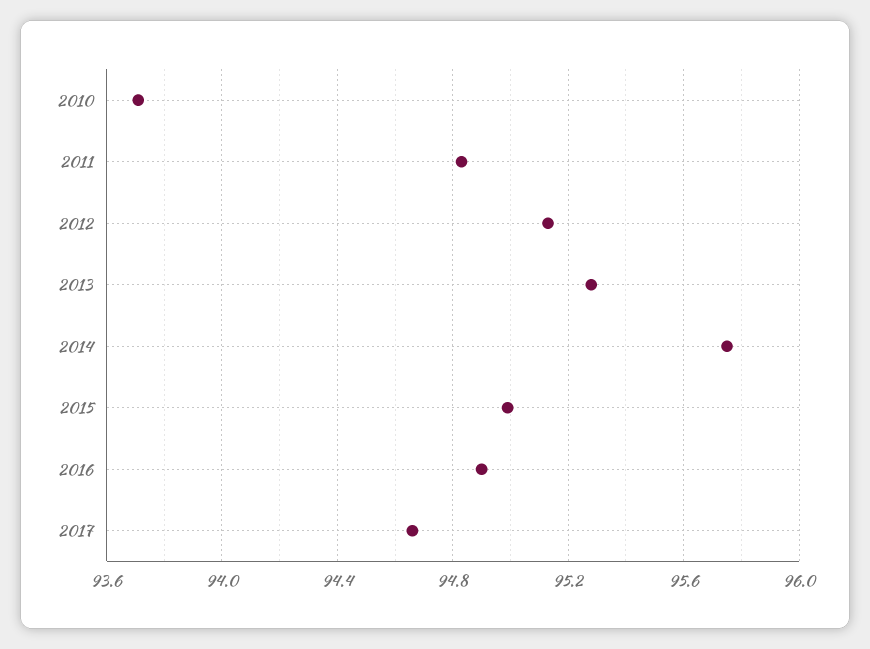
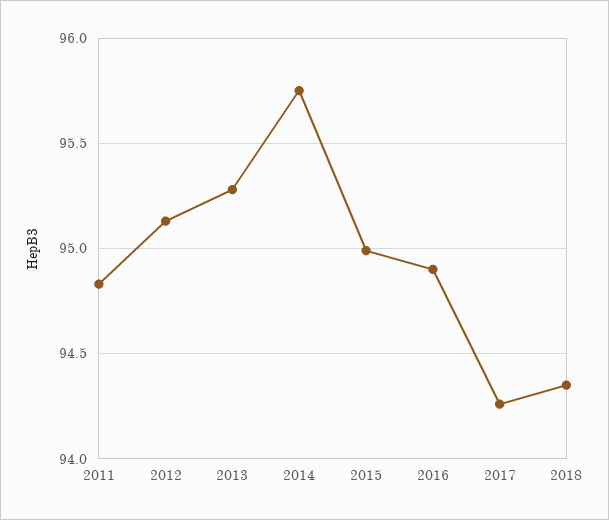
2010: 93.7 -> none
2017: 94.65 -> 94.25
2018: none -> 94.35

